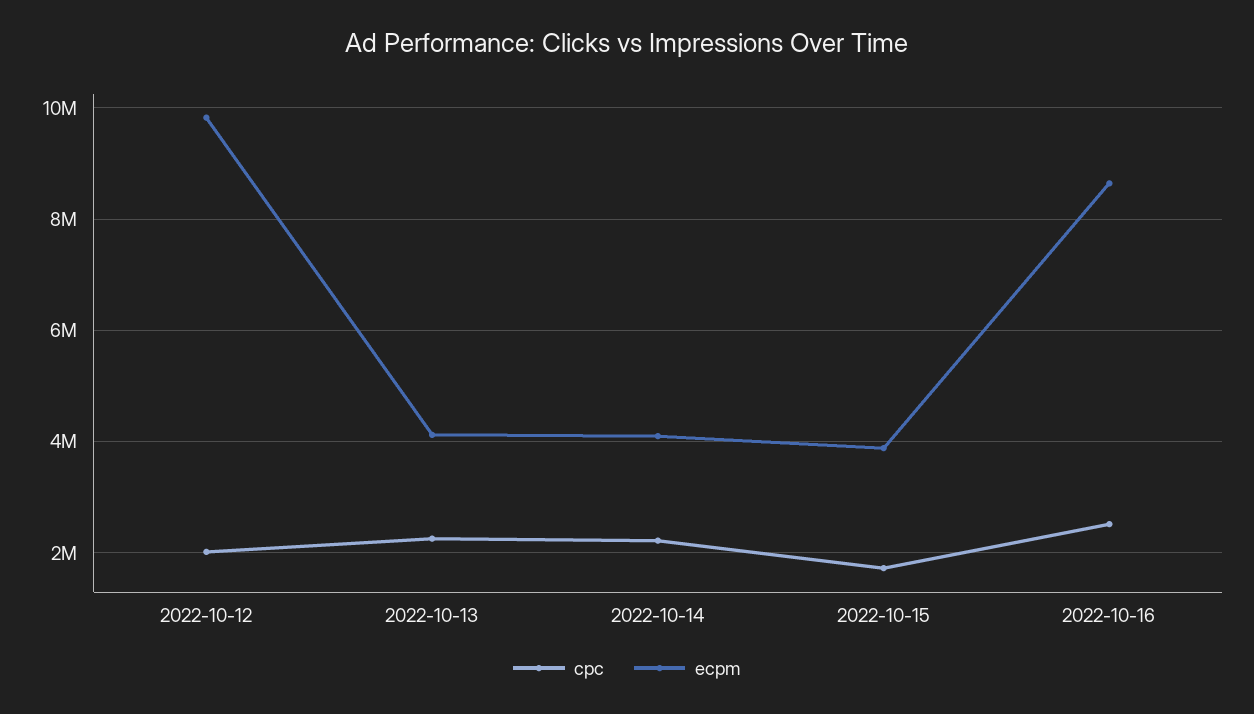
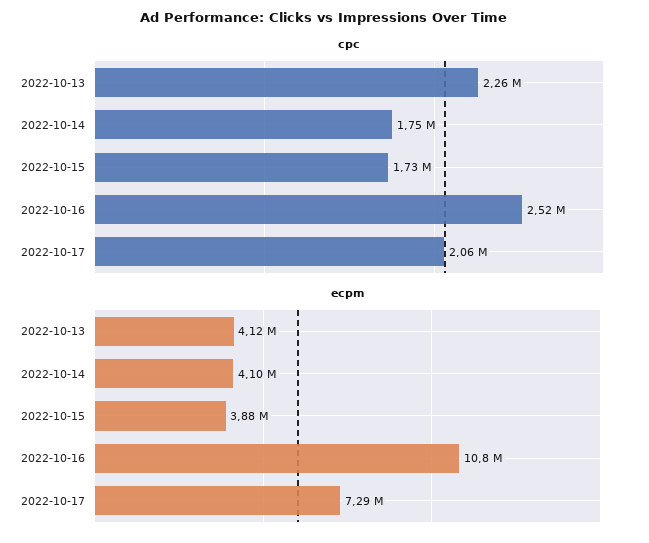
cpc, 2022-10-12: 2000000 -> none
ecpm, 2022-10-12: 9800000 -> none
cpc, 2022-10-14: 2200000 -> 1750000
ecpm, 2022-10-16: 8600000 -> 10800000
cpc, 2022-10-17: none -> 2060000
ecpm, 2022-10-17: none -> 7290000

